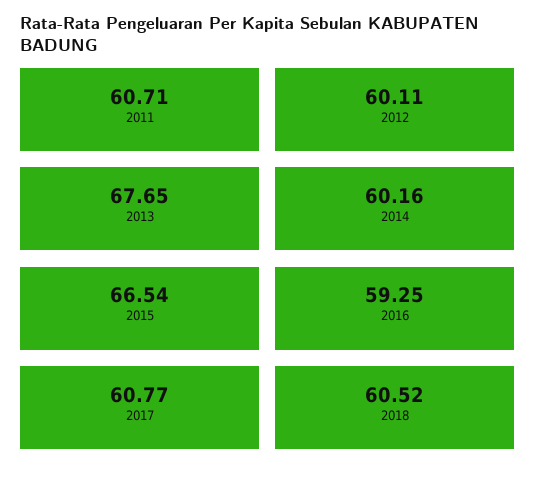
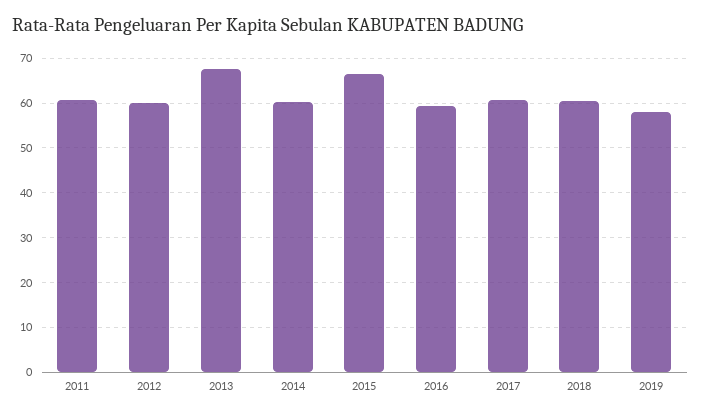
2019: none -> 58

